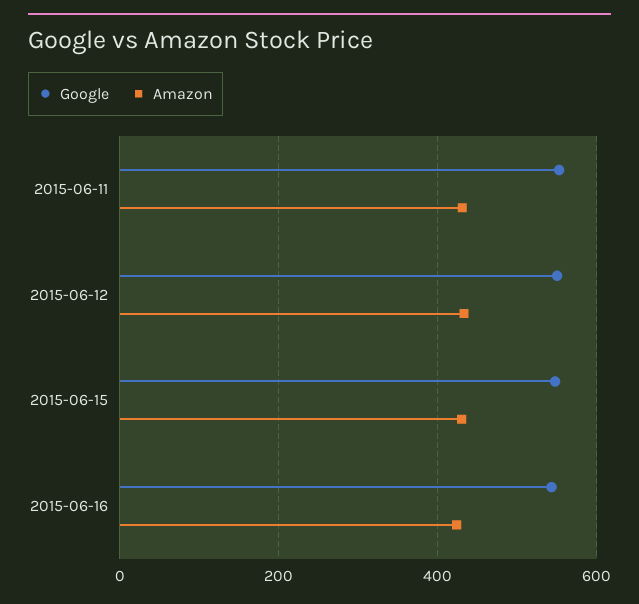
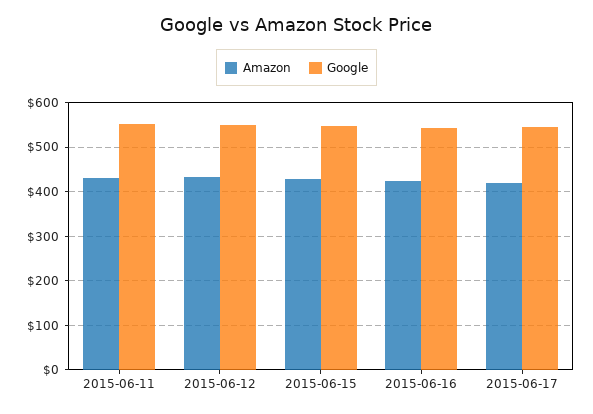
Amazon, 2015-06-17: none -> 420
Google, 2015-06-17: none -> 540

